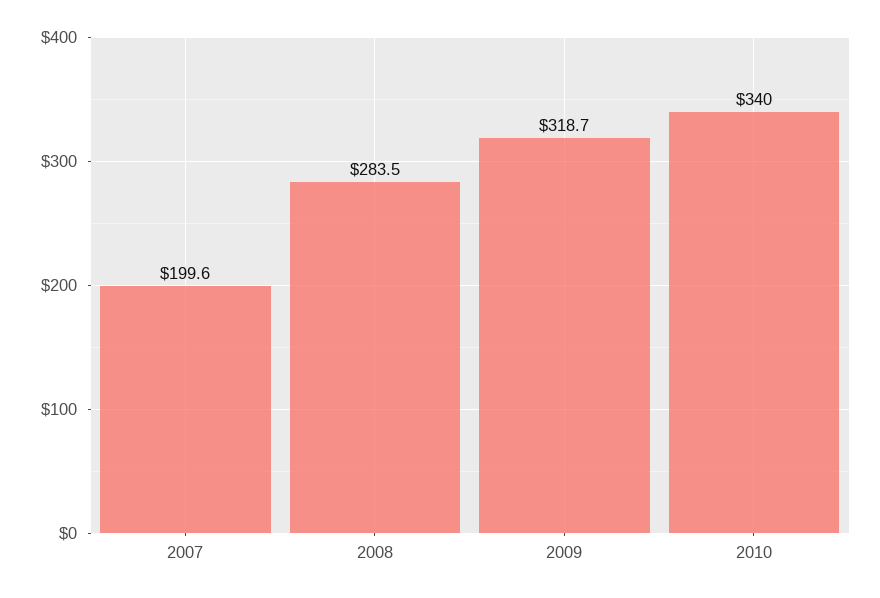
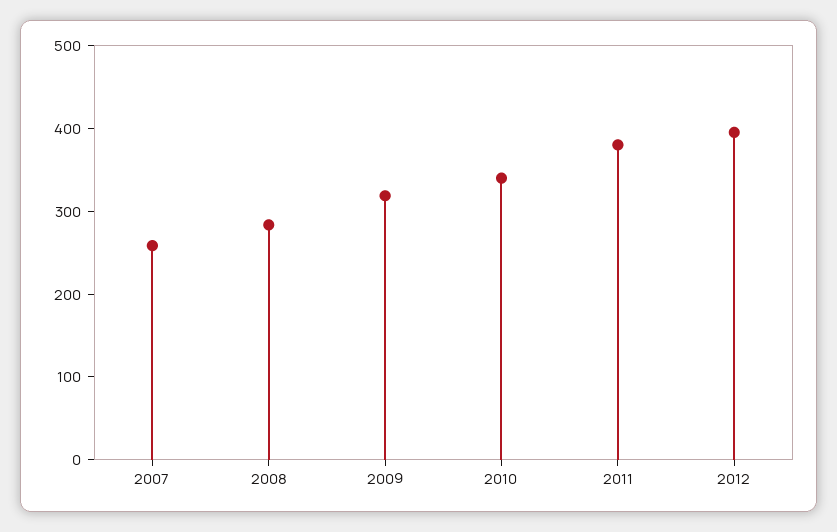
2007: 199.6 -> 260
2011: none -> 380
2012: none -> 400

